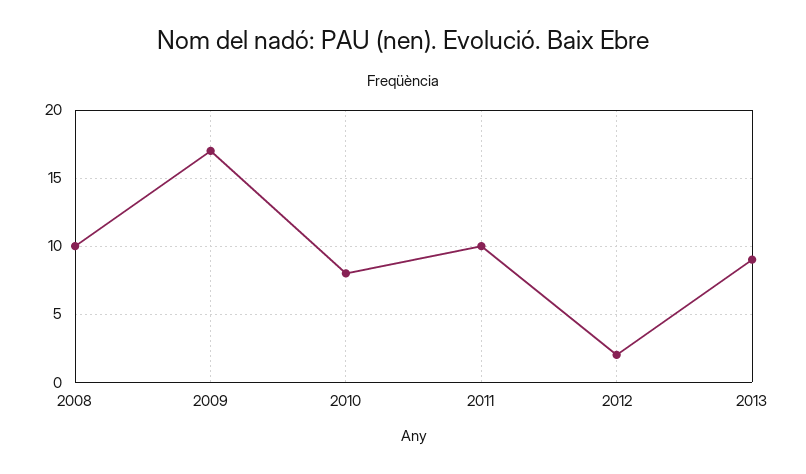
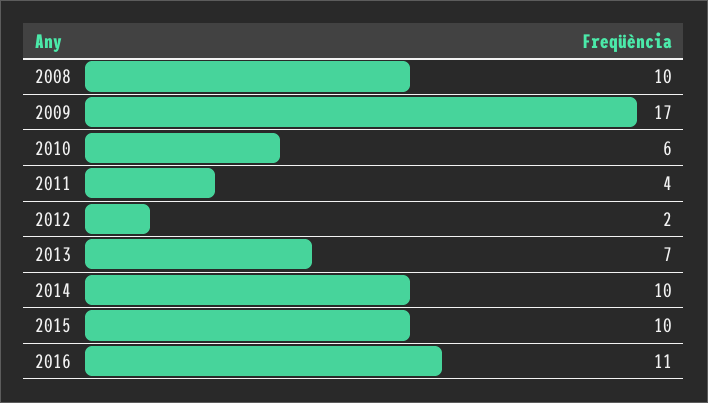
2010: 8 -> 6
2011: 10 -> 4
2013: 9 -> 7
2014: none -> 10
2015: none -> 10
2016: none -> 11

